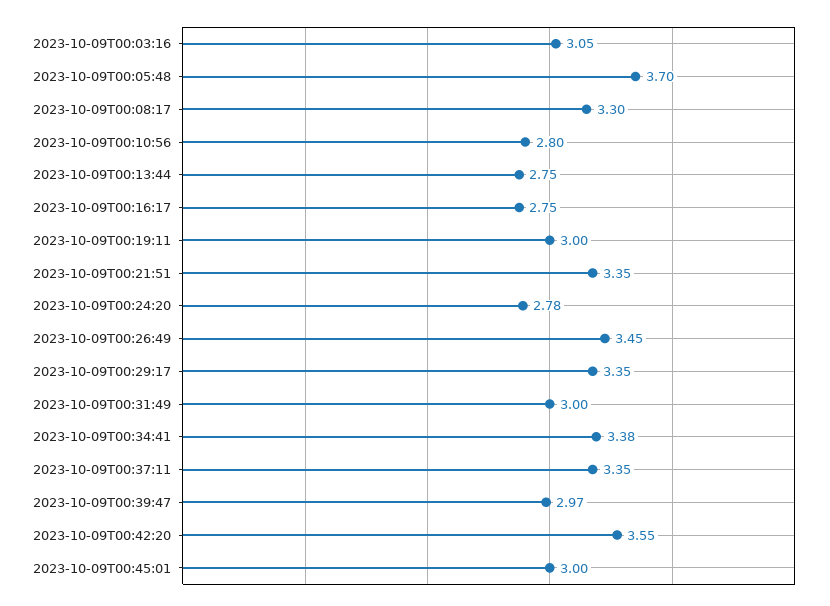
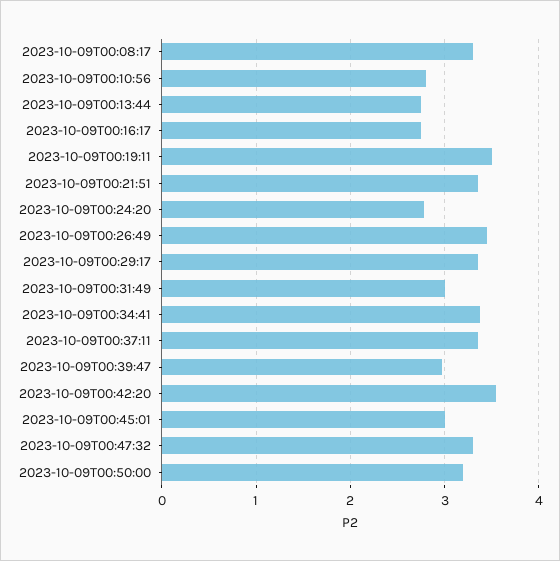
2023-10-09T00:03:16: 3.05 -> none
2023-10-09T00:05:48: 3.7 -> none
2023-10-09T00:19:11: 3 -> 3.5
2023-10-09T00:47:32: none -> 3.3
2023-10-09T00:50:00: none -> 3.2

